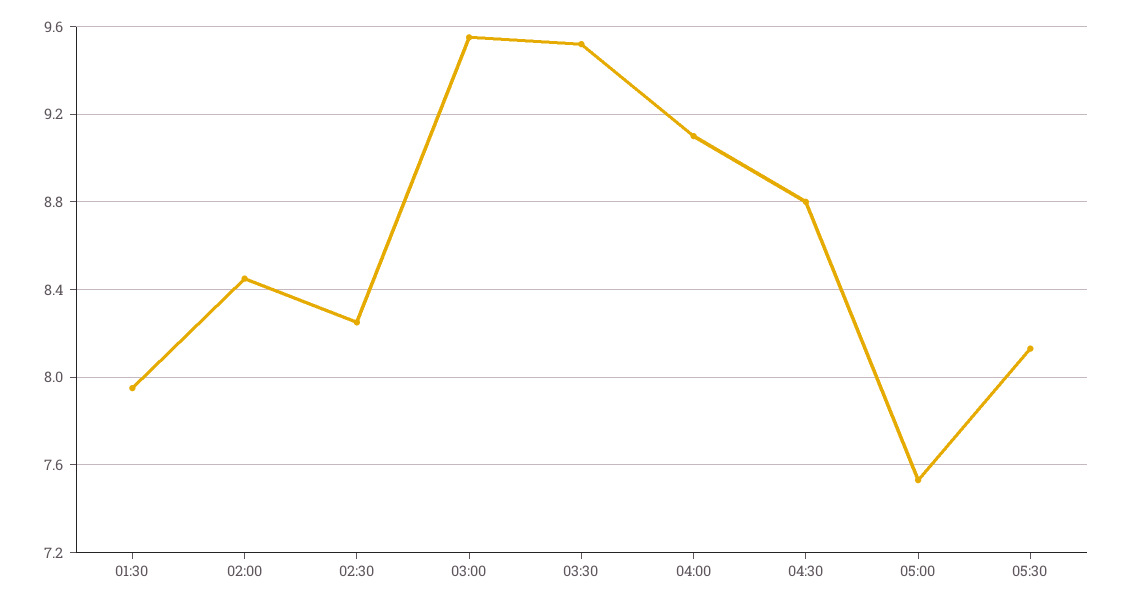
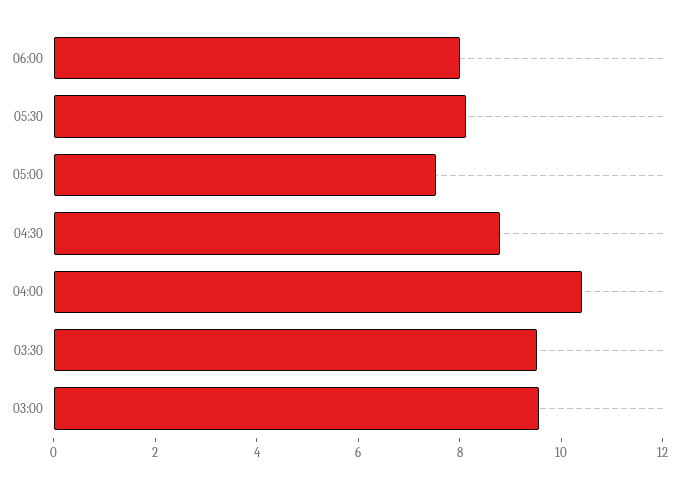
01:30: 7.95 -> none
02:00: 8.45 -> none
02:30: 8.25 -> none
04:00: 9.1 -> 10.5
06:00: none -> 8

